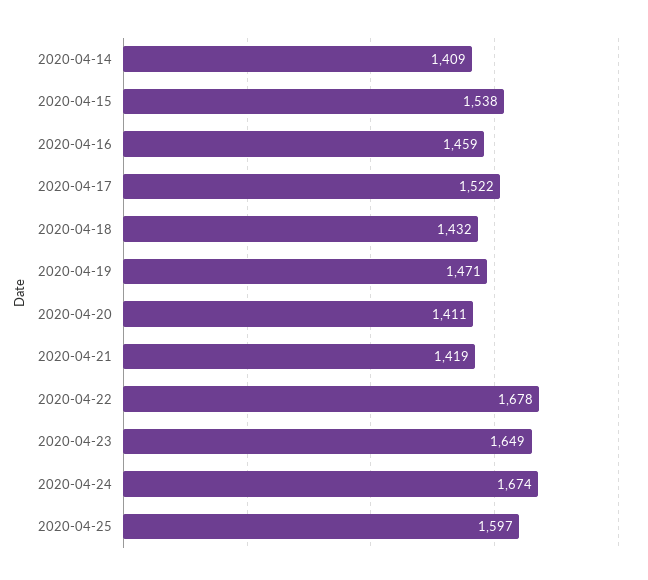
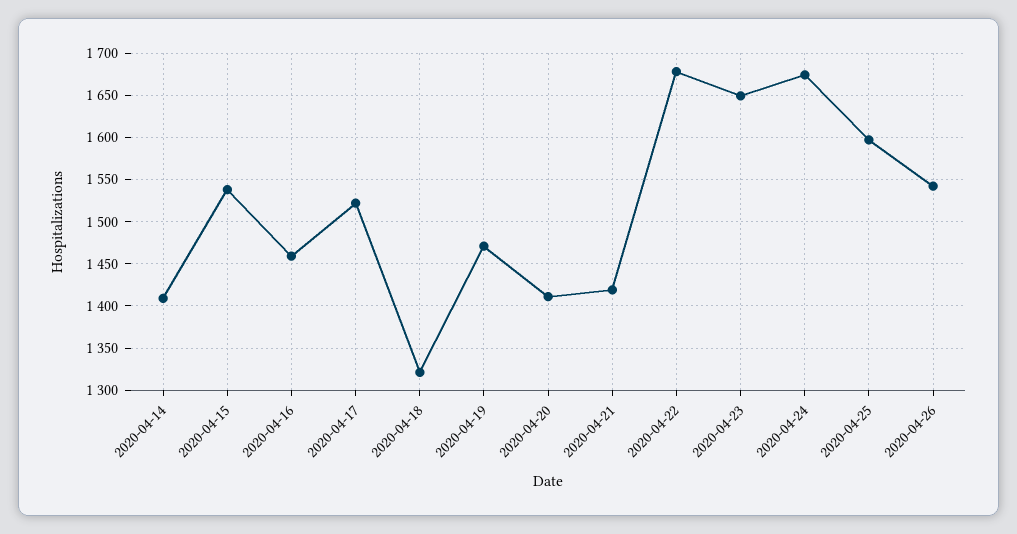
2020-04-18: 1432 -> 1320
2020-04-26: none -> 1540

